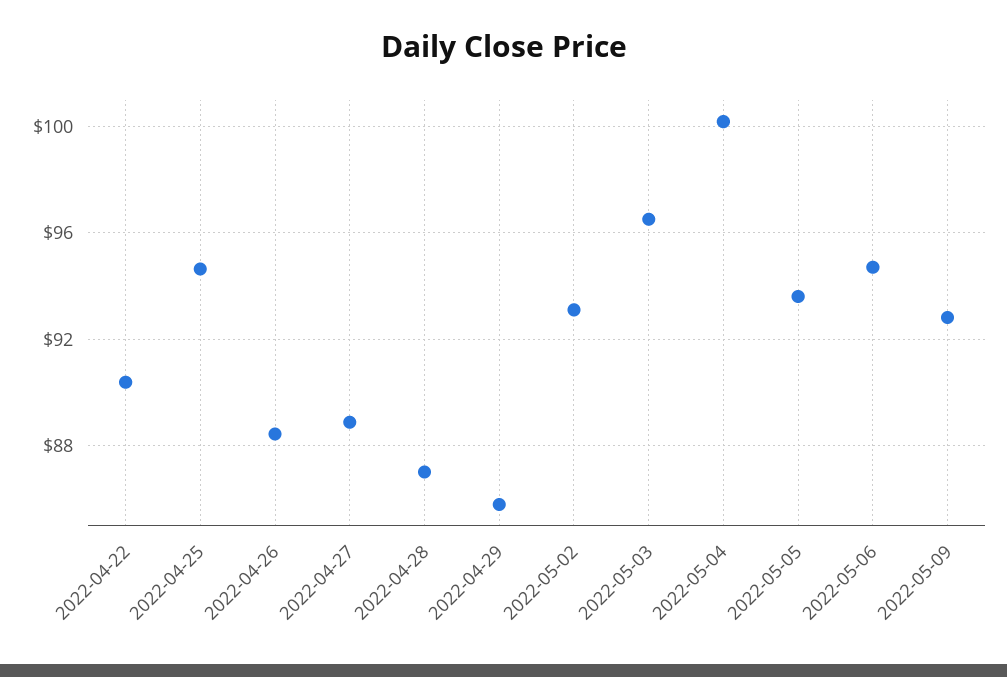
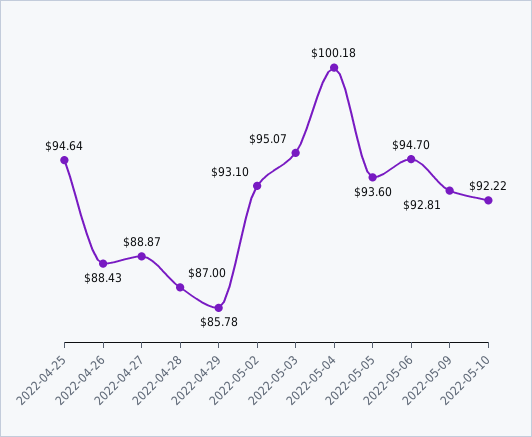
2022-04-22: 90.5 -> none
2022-05-03: 96.5 -> 95.07
2022-05-10: none -> 92.22

